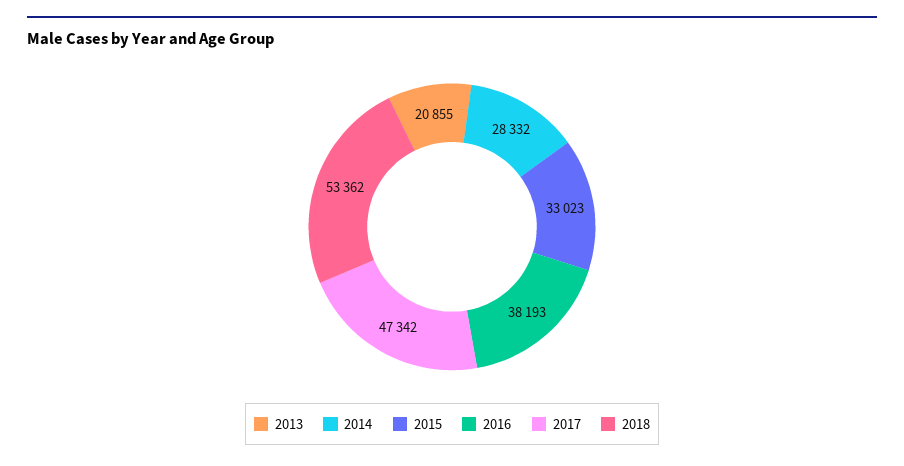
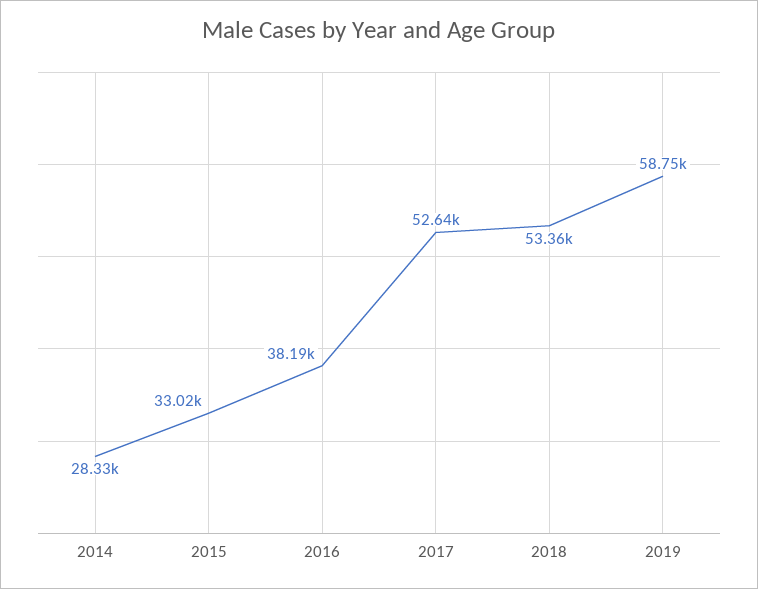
2013: 20855 -> none
2017: 47342 -> 52640
2019: none -> 58750

